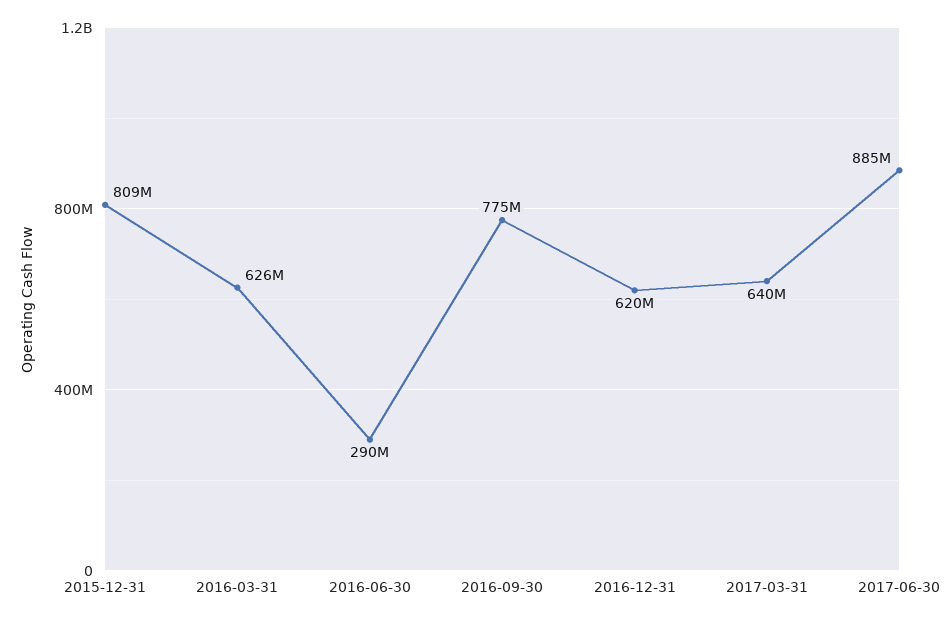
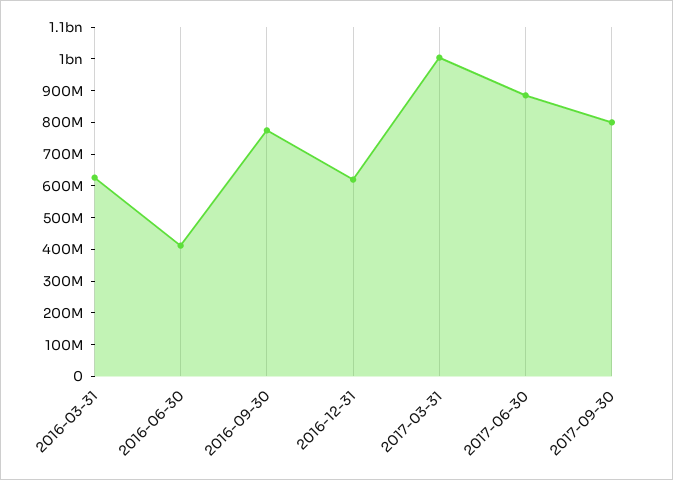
2015-12-31: 809000000 -> none
2016-06-30: 290000000 -> 400000000
2017-03-31: 640000000 -> 1000000000
2017-09-30: none -> 800000000

